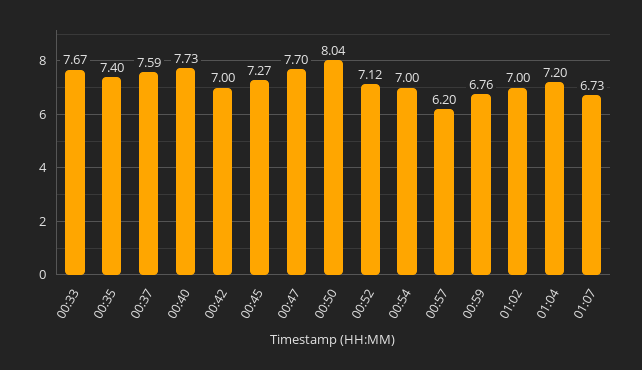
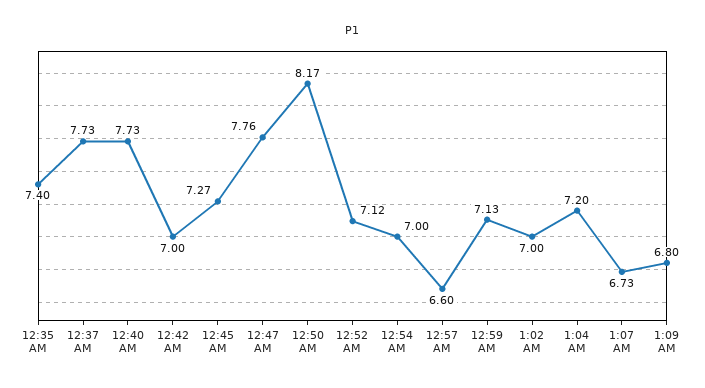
00:33: 7.67 -> none
00:37: 7.59 -> 7.73
00:47: 7.7 -> 7.76
00:50: 8.04 -> 8.17
00:57: 6.2 -> 6.6
00:59: 6.76 -> 7.13
1:09 AM: none -> 6.8

